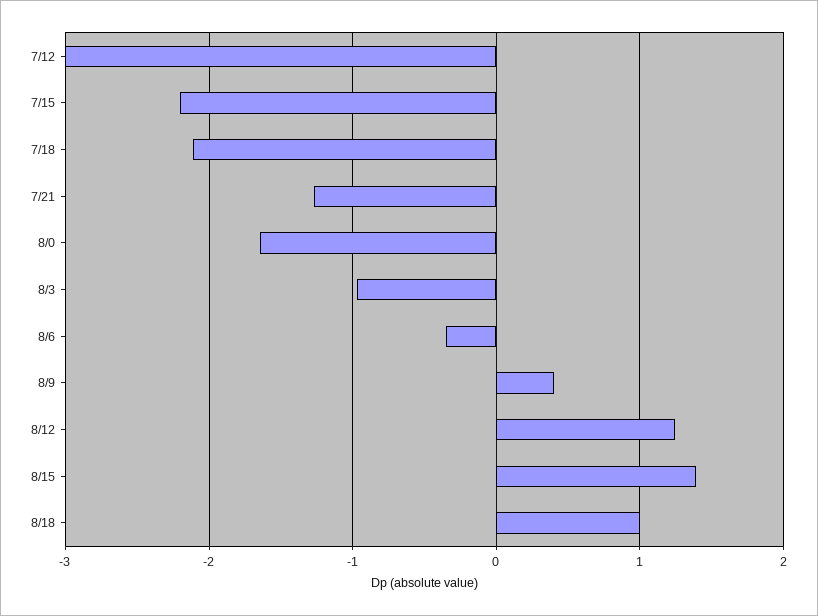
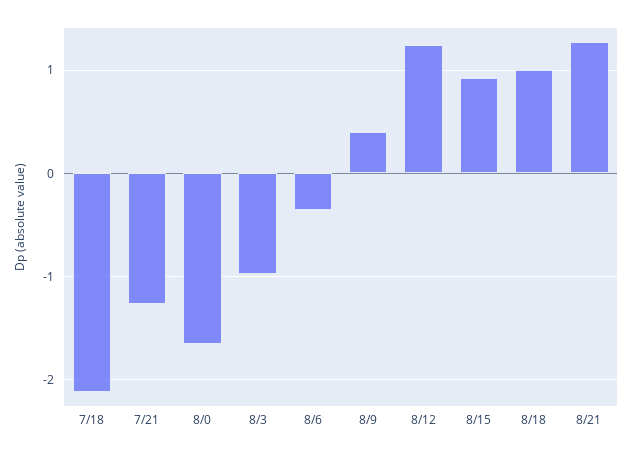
7/12: -3 -> none
7/15: -2.2 -> none
8/15: 1.4 -> 0.9
8/21: none -> 1.3

